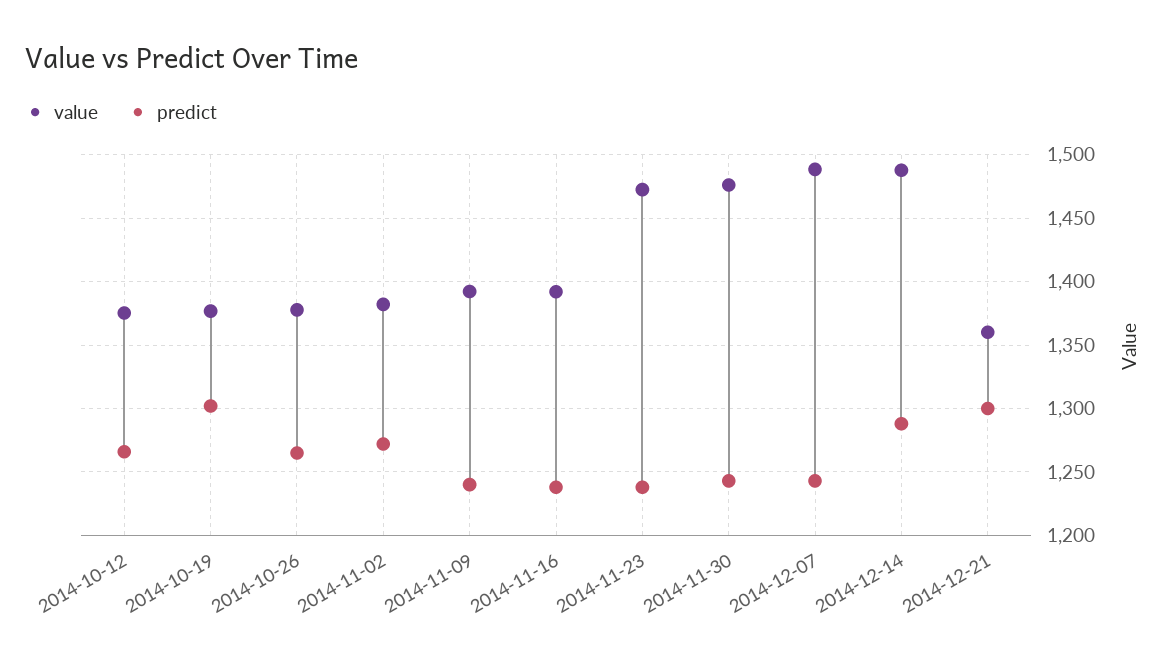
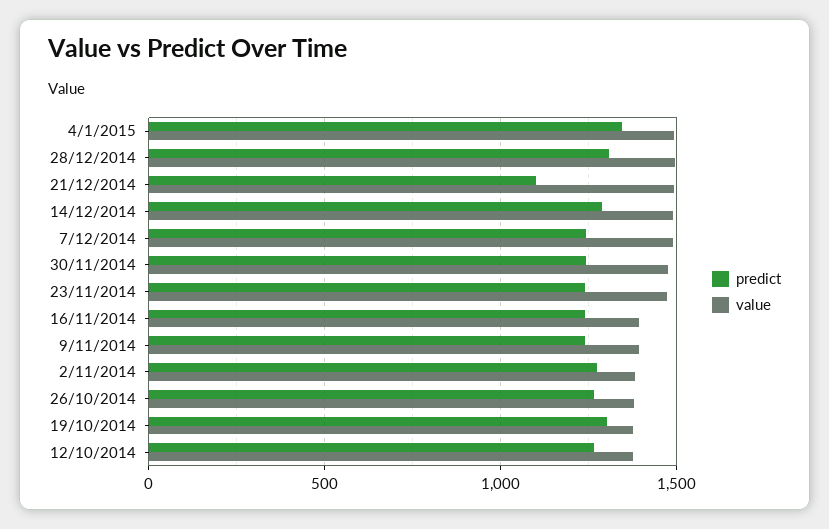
value, 2014-12-21: 1360 -> 1500
predict, 2014-12-21: 1300 -> 1100
predict, 4/1/2015: none -> 1350
value, 4/1/2015: none -> 1500
predict, 28/12/2014: none -> 1300
value, 28/12/2014: none -> 1500

